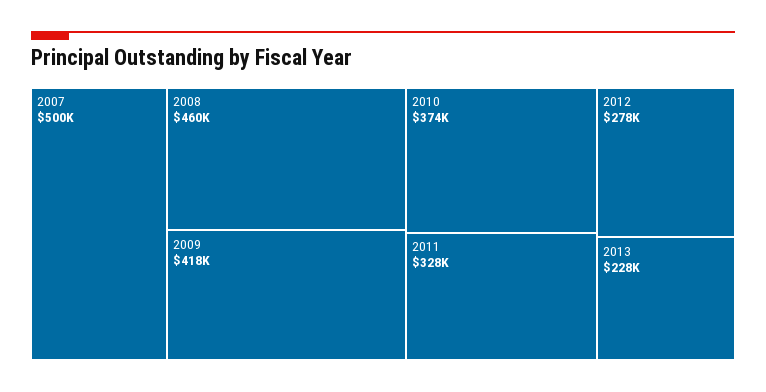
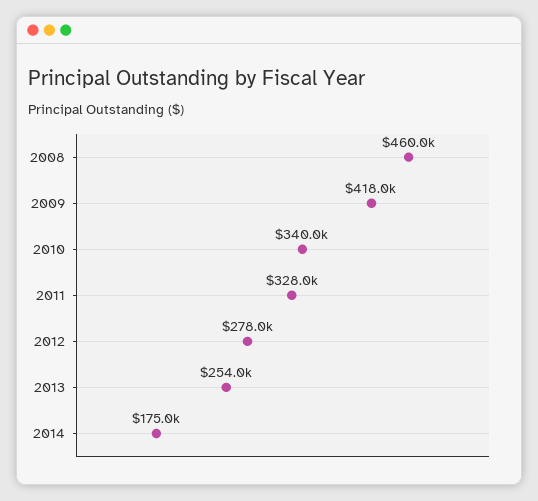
2007: 500000 -> none
2010: 374000 -> 340000
2013: 228000 -> 254000
2014: none -> 175000

